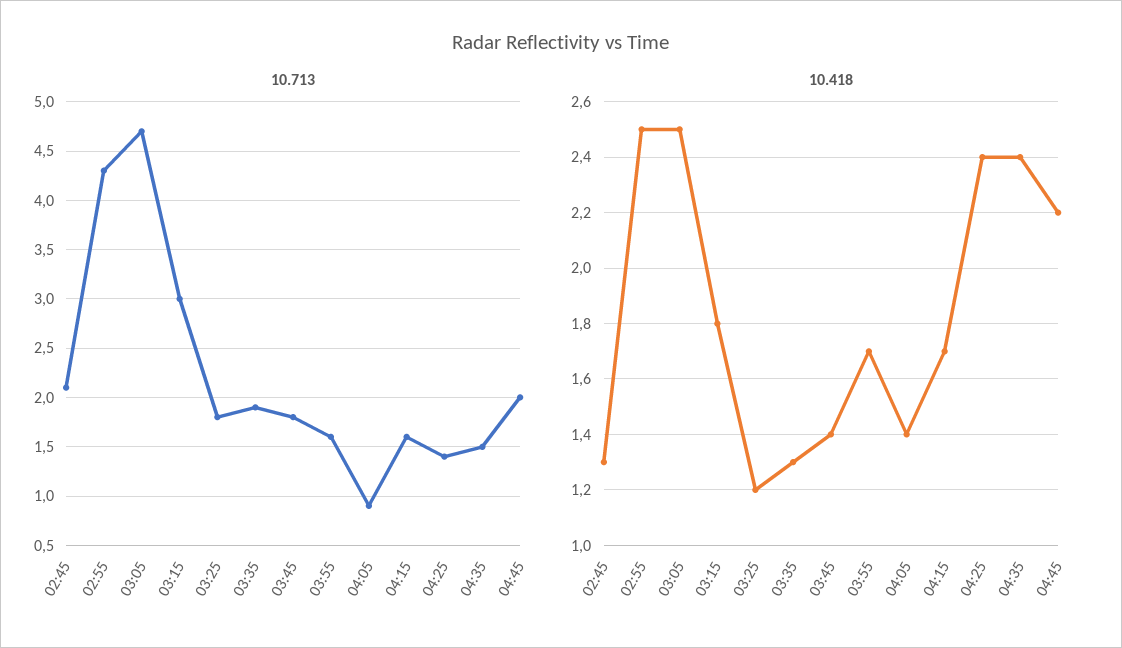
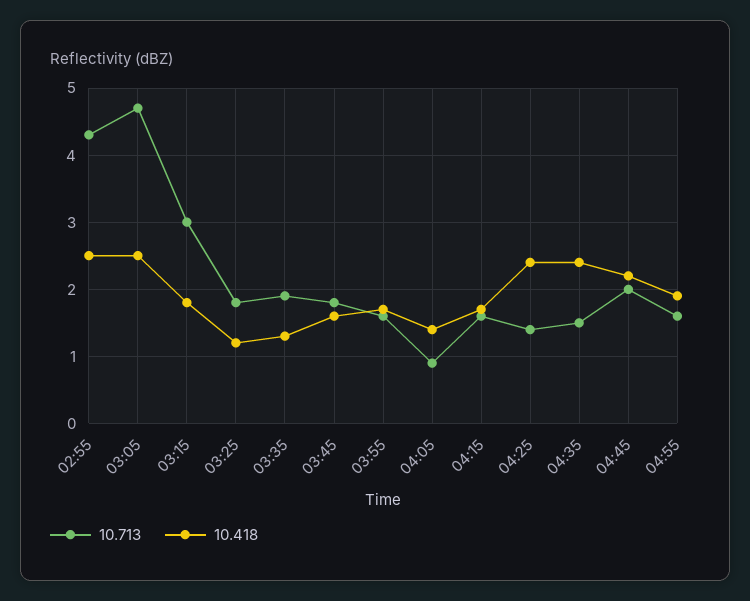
10.713, 02:45: 2.1 -> none
10.418, 02:45: 1.3 -> none
10.418, 03:45: 1.4 -> 1.6
10.713, 04:55: none -> 1.6
10.418, 04:55: none -> 1.9

